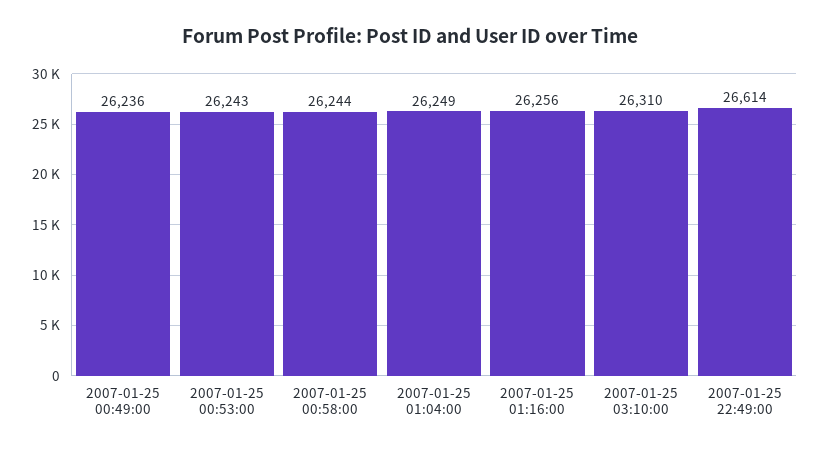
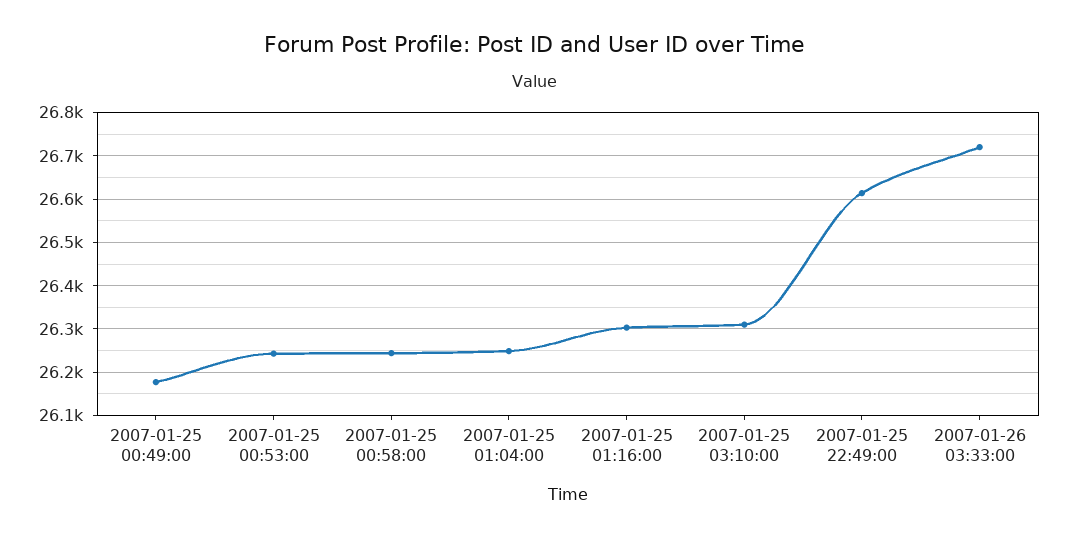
2007-01-25 00:49:00: 26236 -> 26180
2007-01-25 01:16:00: 26256 -> 26300
2007-01-26 03:33:00: none -> 26720

